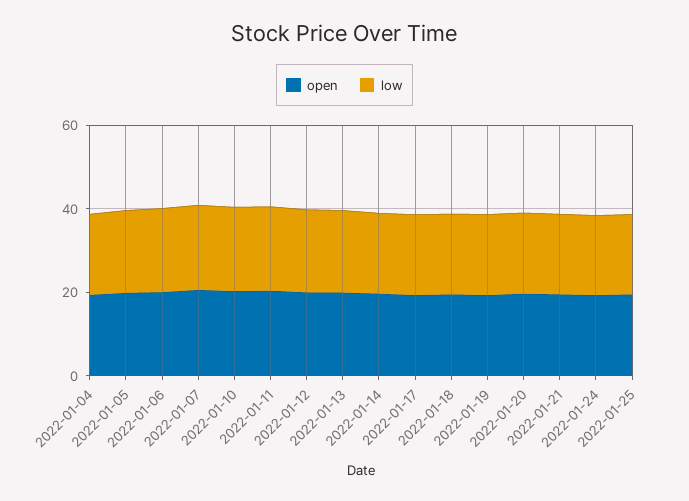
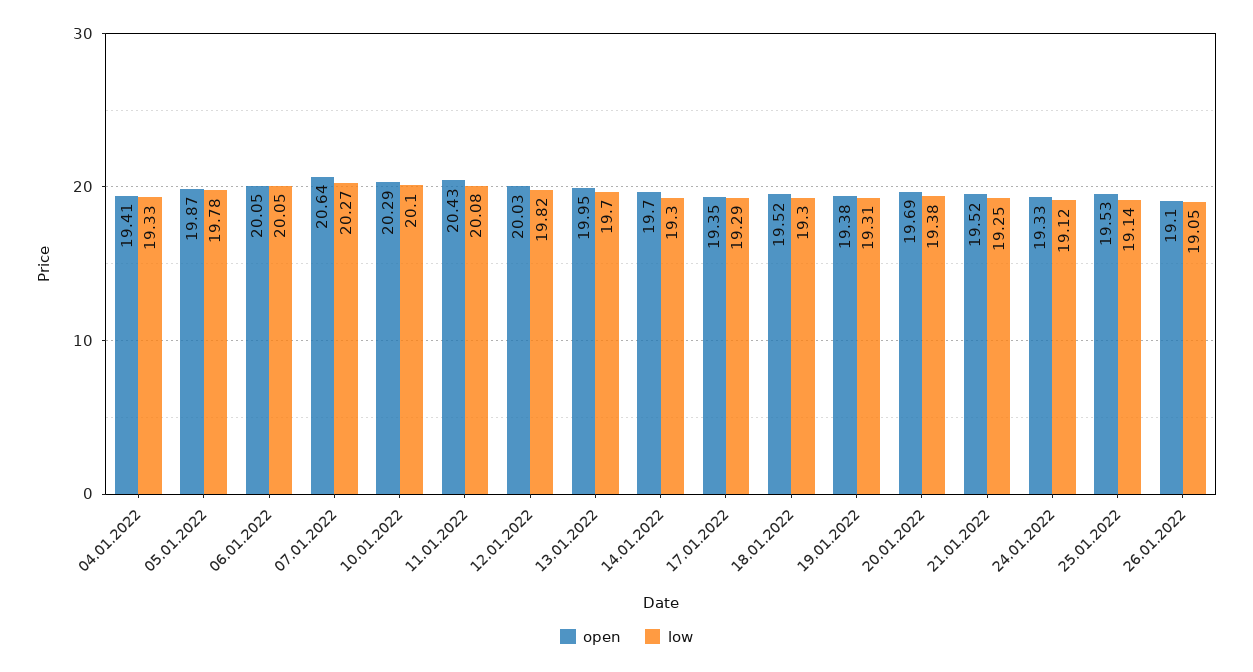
open, 26.01.2022: none -> 19.1
low, 26.01.2022: none -> 19.05

